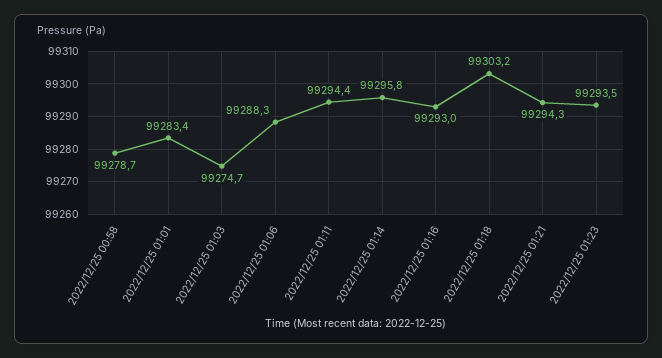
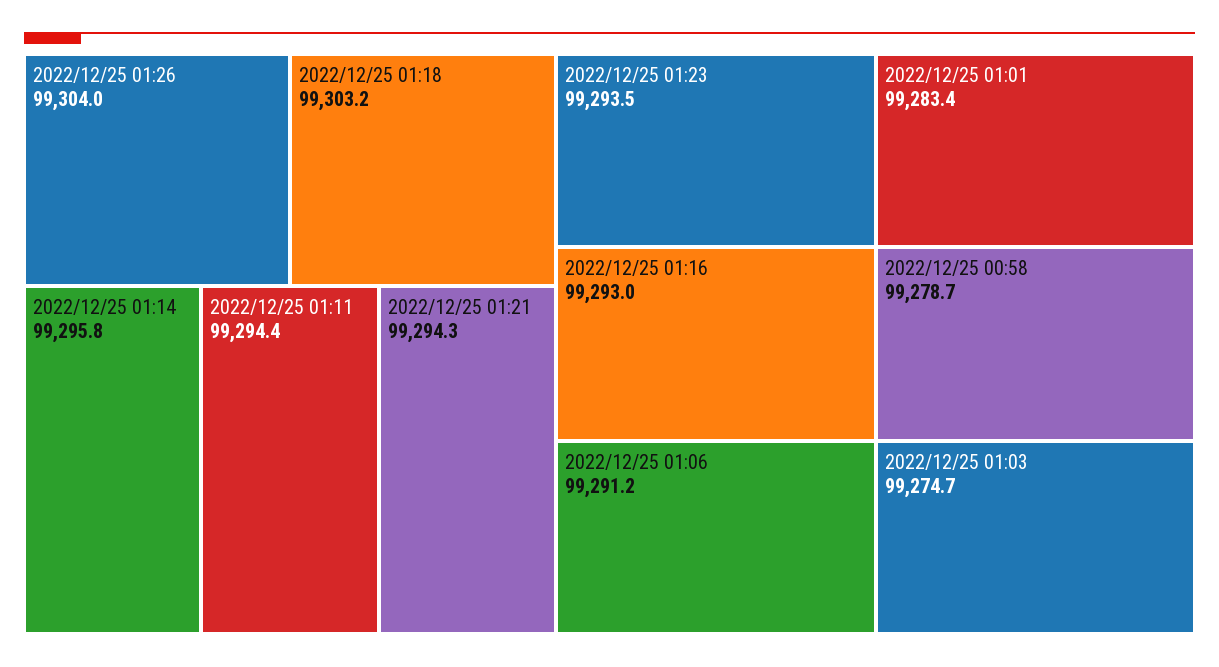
2022/12/25 01:06: 99288.3 -> 99291.2
2022/12/25 01:26: none -> 99304

